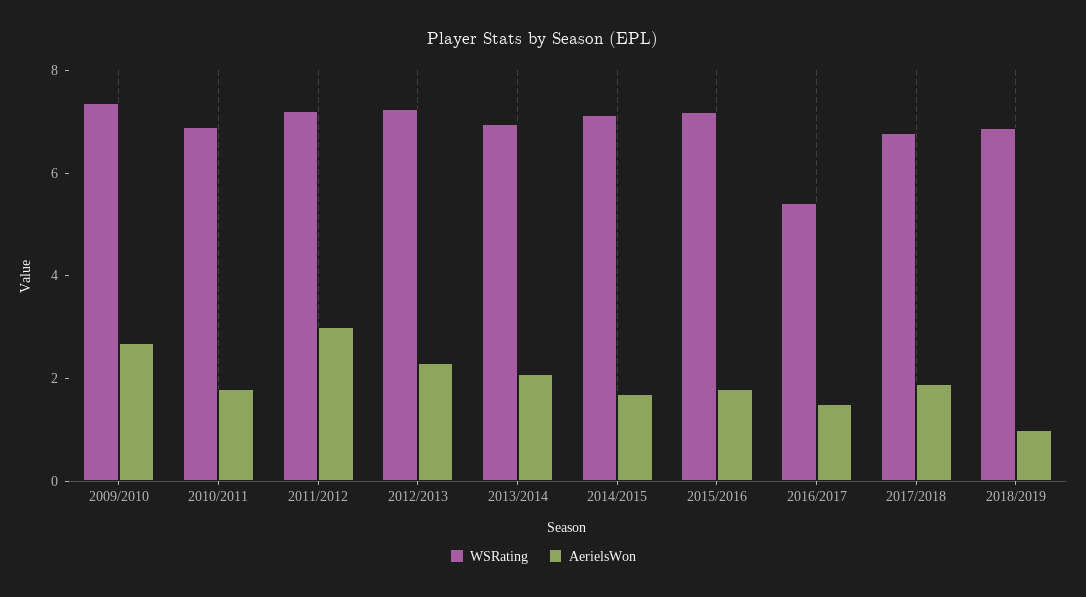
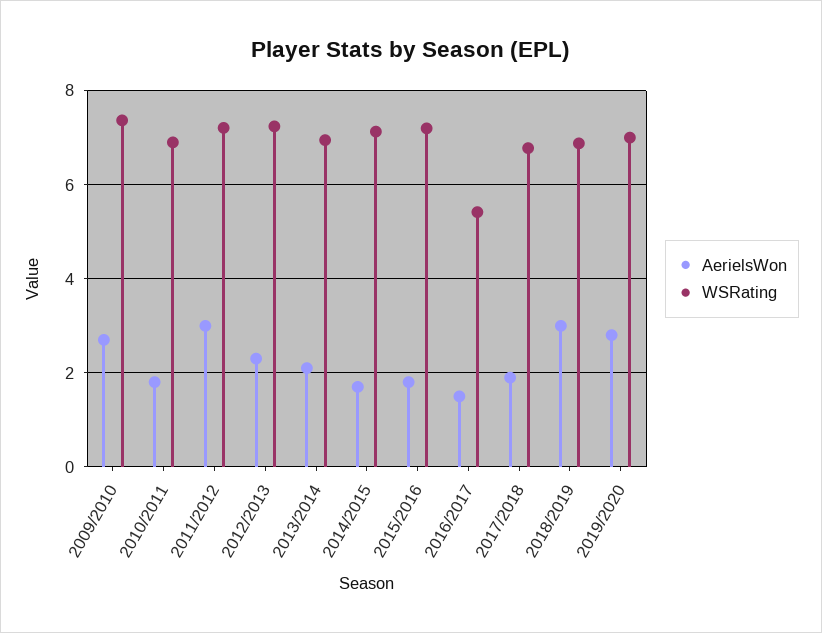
AerielsWon, 2018/2019: 1 -> 3
AerielsWon, 2019/2020: none -> 2.8
WSRating, 2019/2020: none -> 7

